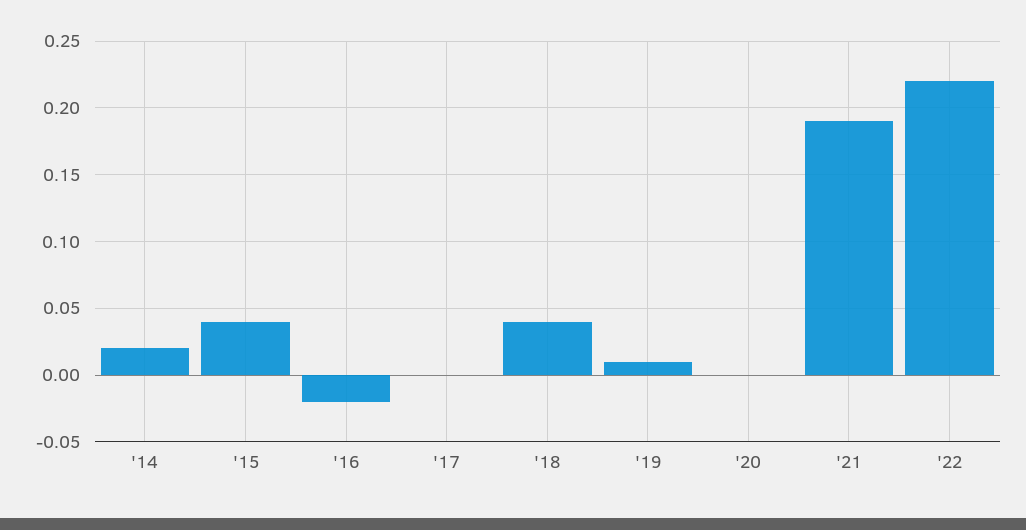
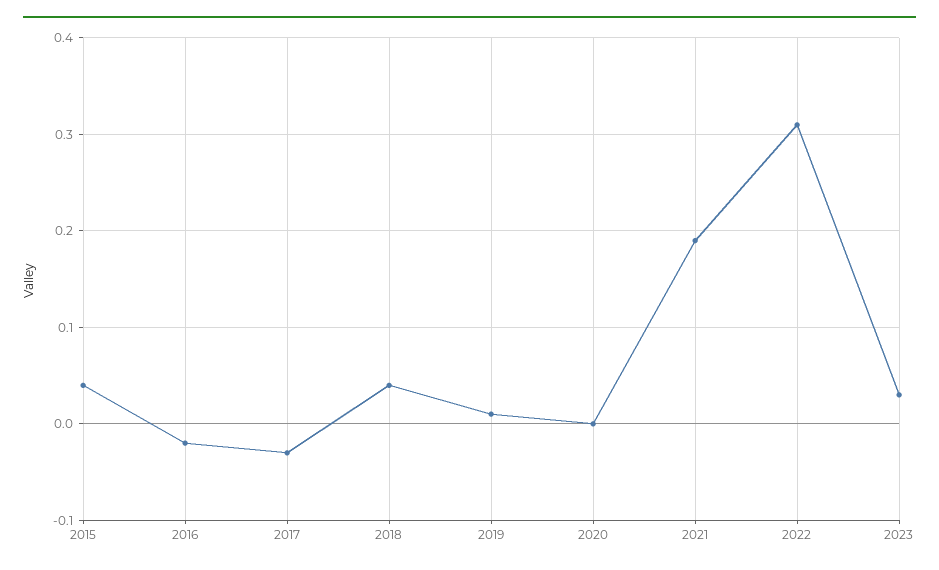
'14: 0.02 -> none
'17: 0 -> -0.03
'22: 0.22 -> 0.31
2023: none -> 0.03

